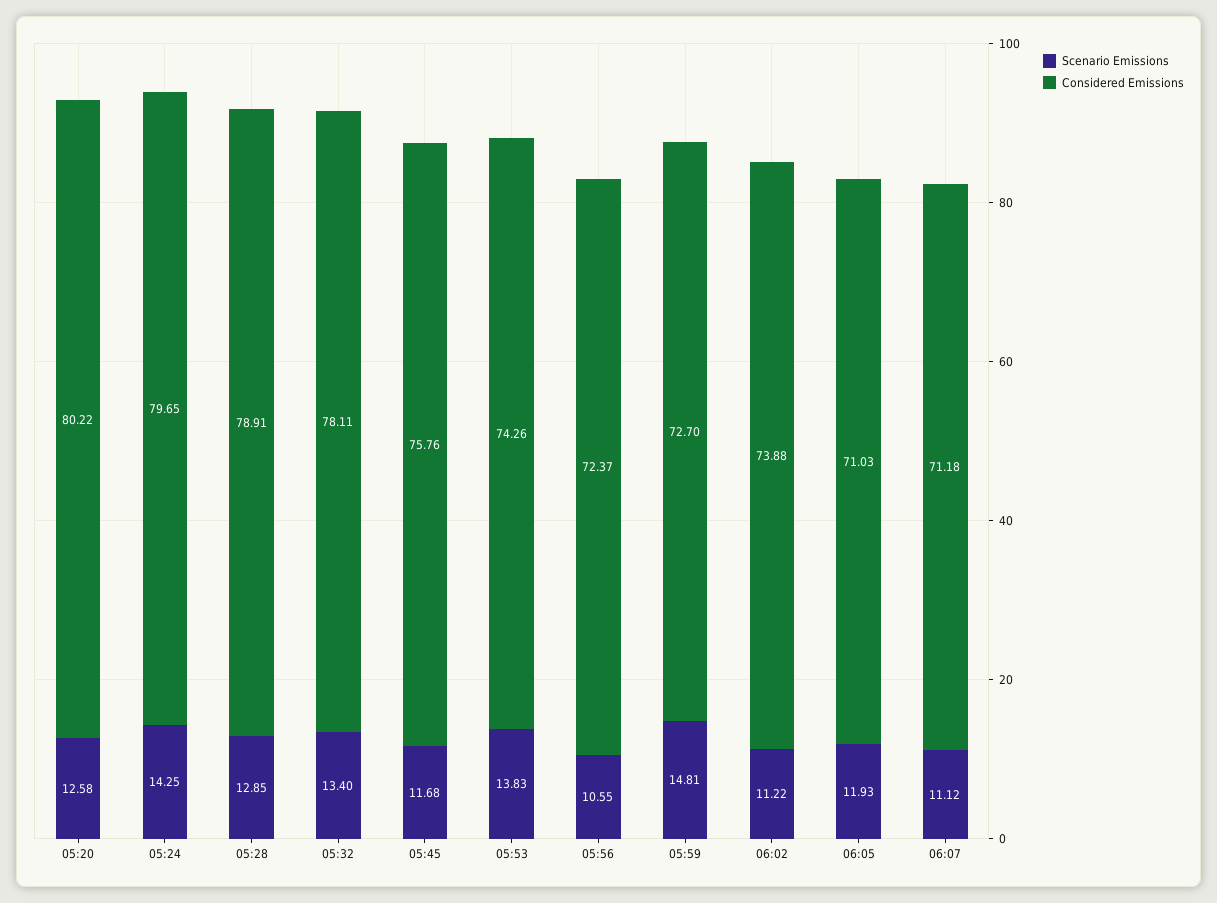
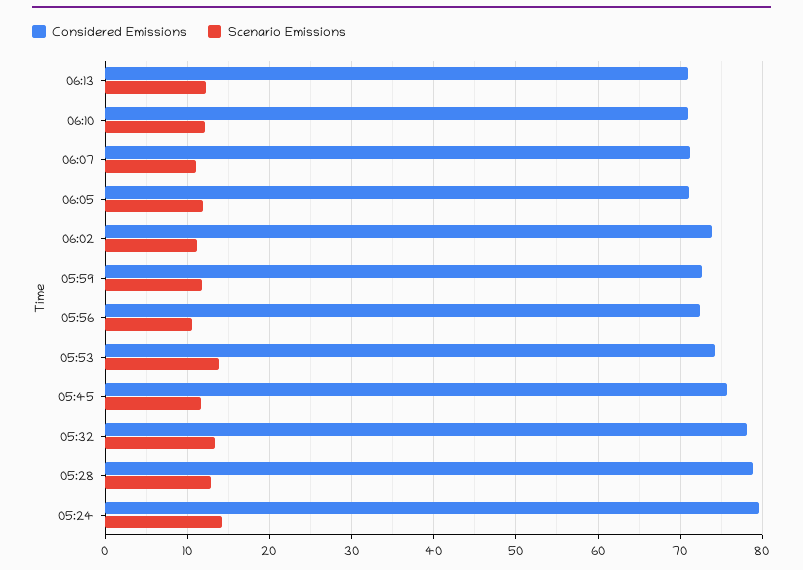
Scenario Emissions, 05:20: 12.58 -> none
Considered Emissions, 05:20: 80.22 -> none
Scenario Emissions, 05:59: 14.81 -> 12
Considered Emissions, 06:13: none -> 71
Scenario Emissions, 06:13: none -> 12
Considered Emissions, 06:10: none -> 71
Scenario Emissions, 06:10: none -> 12

